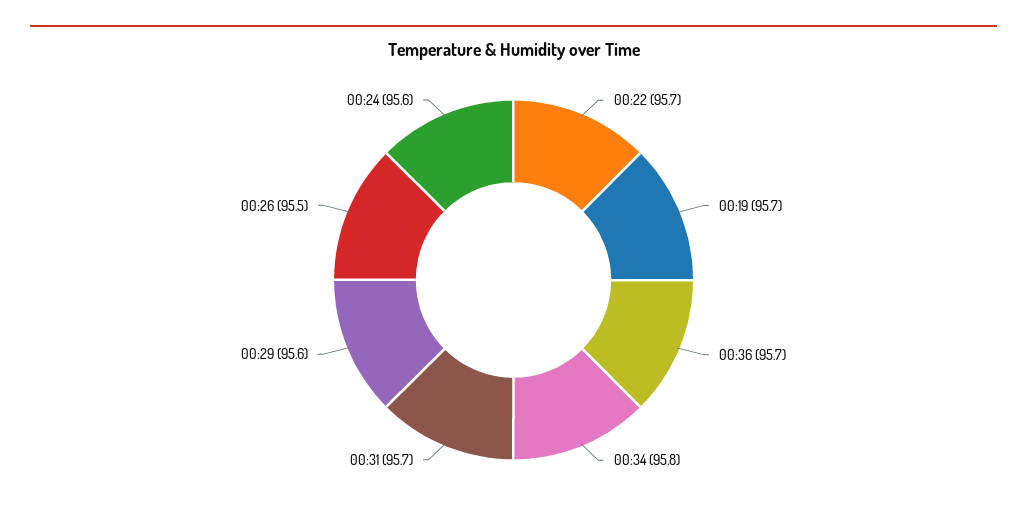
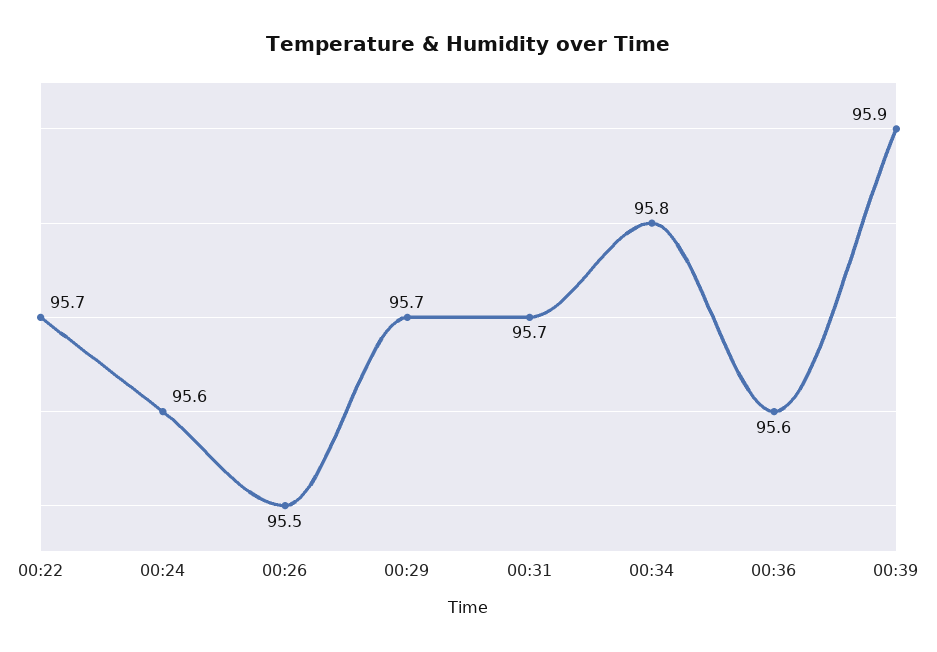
00:19: 95.7 -> none
00:36: 95.7 -> 95.6
00:29: 95.6 -> 95.7
00:39: none -> 95.9

